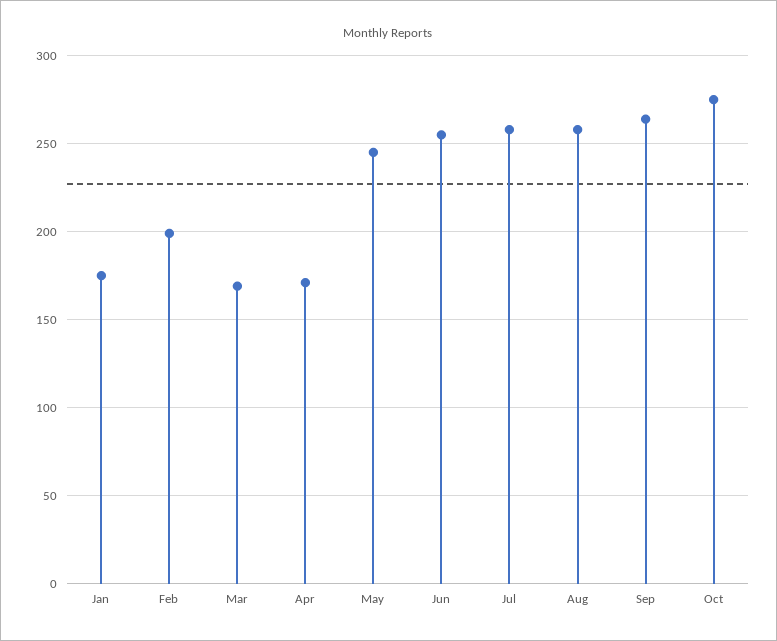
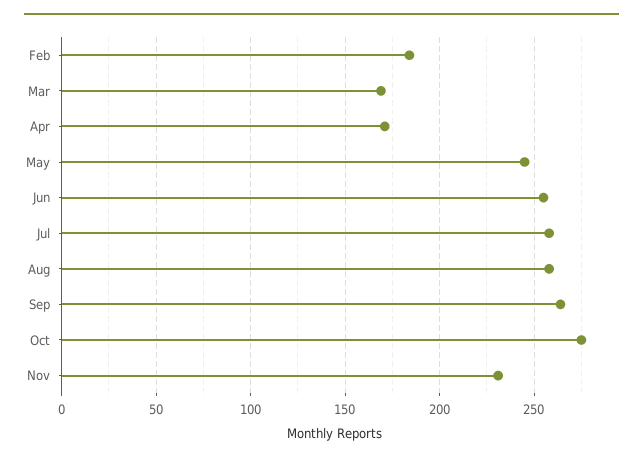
Jan: 175 -> none
Feb: 200 -> 185
Nov: none -> 230

